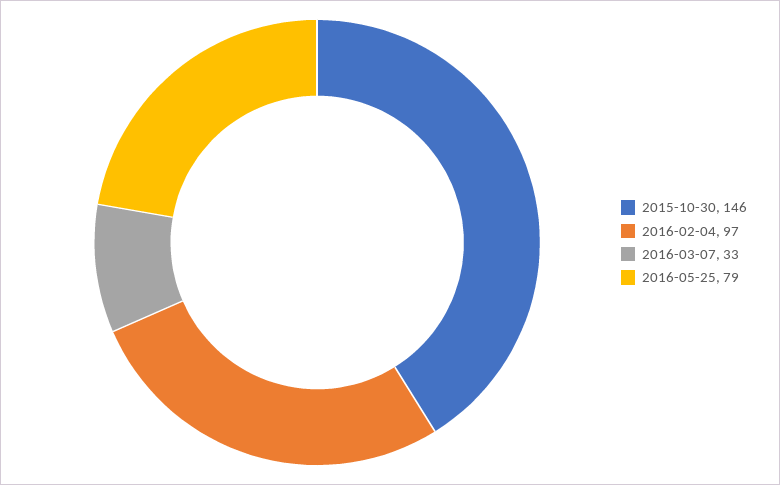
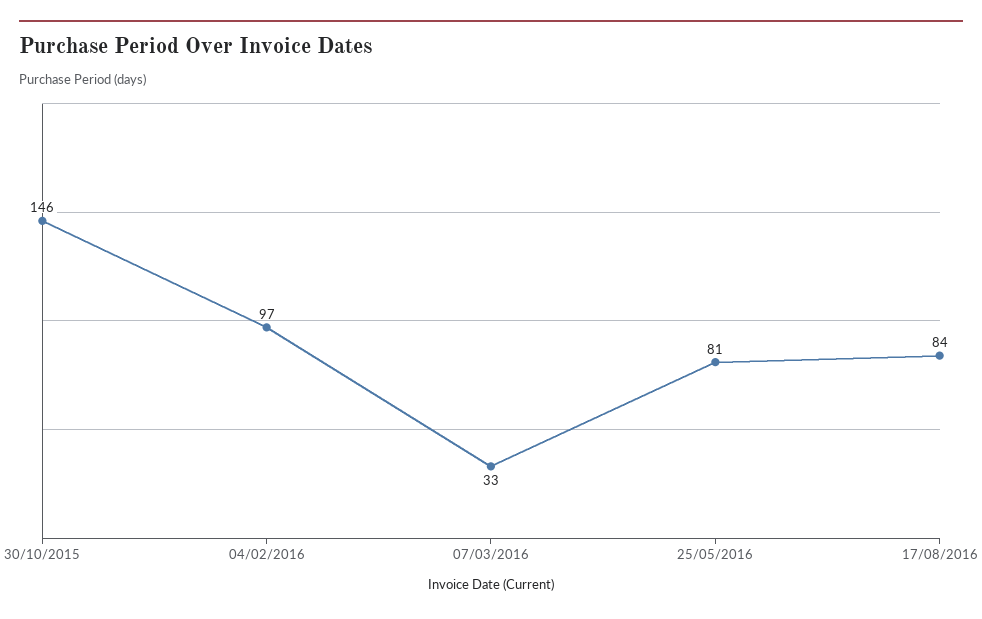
2016-05-25: 79 -> 81
17/08/2016: none -> 84

